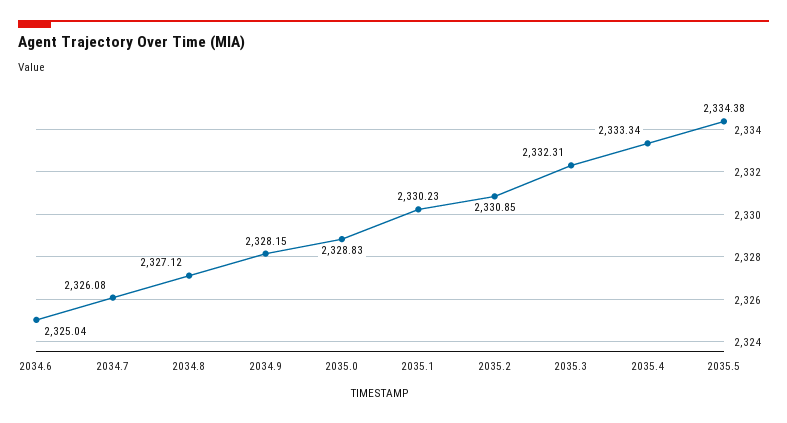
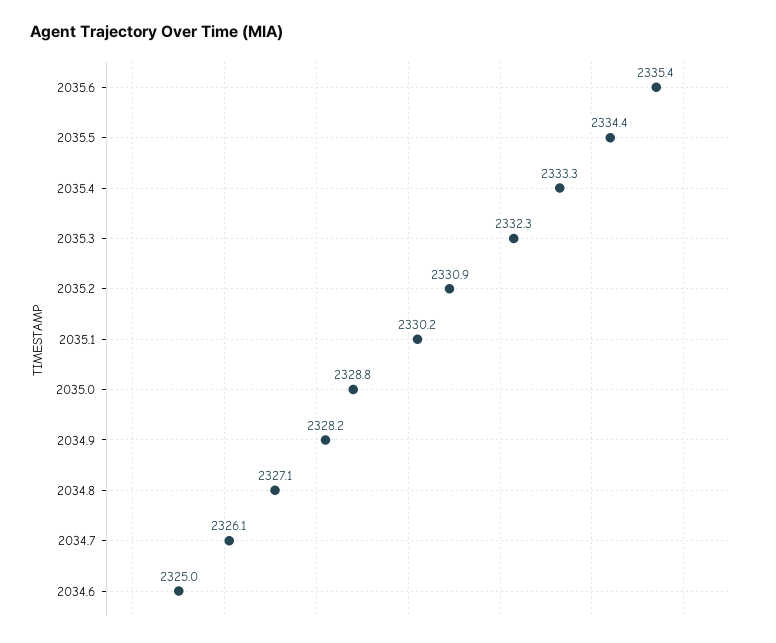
2035.6: none -> 2335.4

